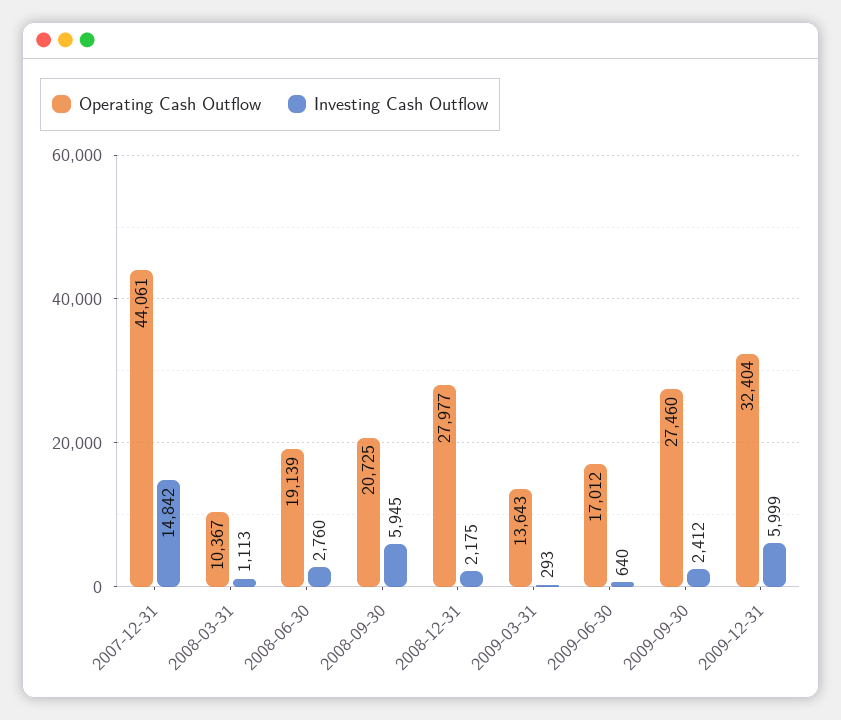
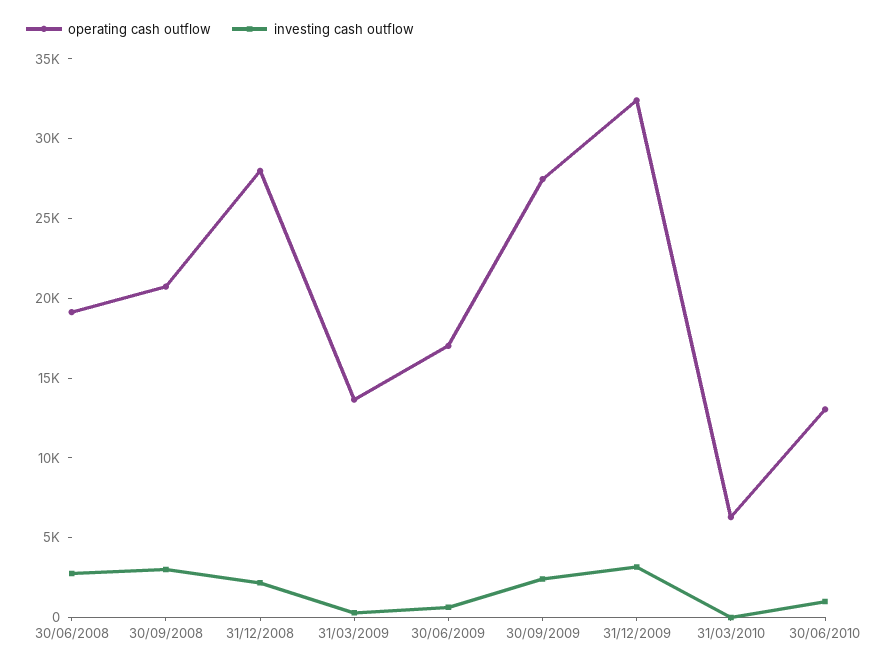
Operating Cash Outflow, 2007-12-31: 44061 -> none
Investing Cash Outflow, 2007-12-31: 14842 -> none
Operating Cash Outflow, 2008-03-31: 10367 -> none
Investing Cash Outflow, 2008-03-31: 1113 -> none
Investing Cash Outflow, 2008-09-30: 5945 -> 3000
Investing Cash Outflow, 2009-12-31: 5999 -> 3000
Operating Cash Outflow, 31/03/2010: none -> 6000
Investing Cash Outflow, 31/03/2010: none -> 0
Operating Cash Outflow, 30/06/2010: none -> 13000
Investing Cash Outflow, 30/06/2010: none -> 1000

